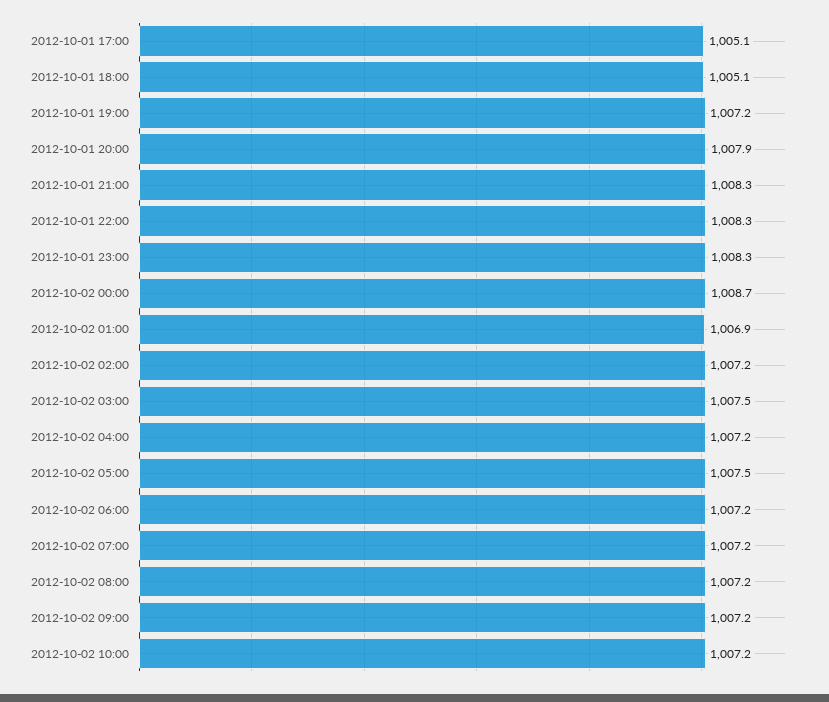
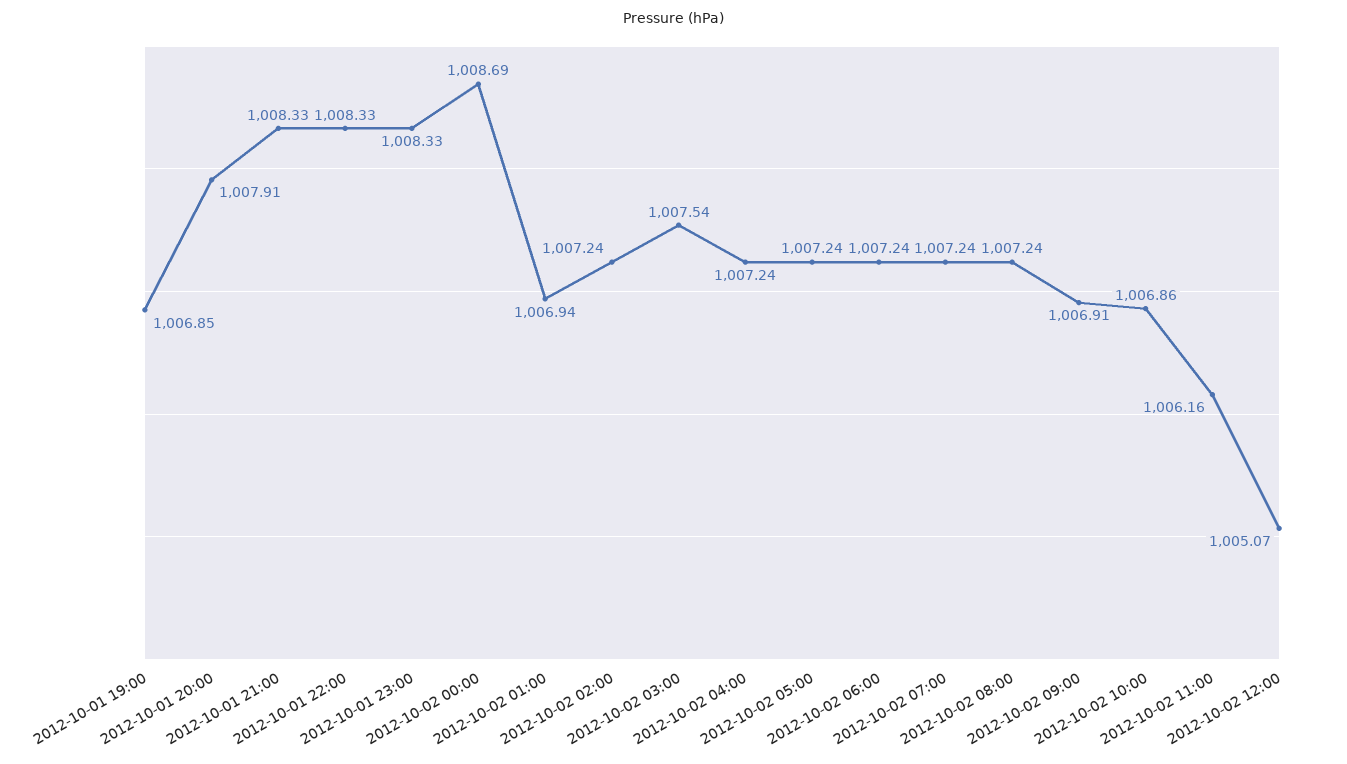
2012-10-01 17:00: 1005.1 -> none
2012-10-01 18:00: 1005.1 -> none
2012-10-01 19:00: 1007.2 -> 1006.85
2012-10-02 05:00: 1007.5 -> 1007.24
2012-10-02 09:00: 1007.2 -> 1006.91
2012-10-02 10:00: 1007.2 -> 1006.86
2012-10-02 11:00: none -> 1006.16
2012-10-02 12:00: none -> 1005.07

